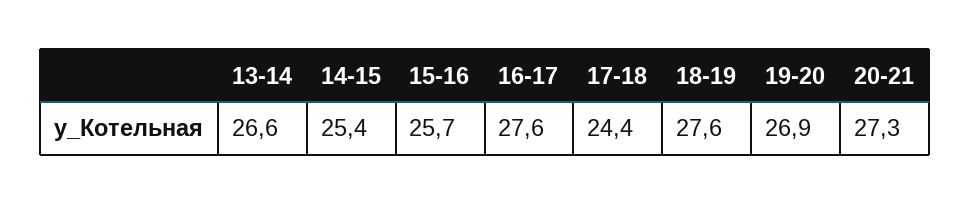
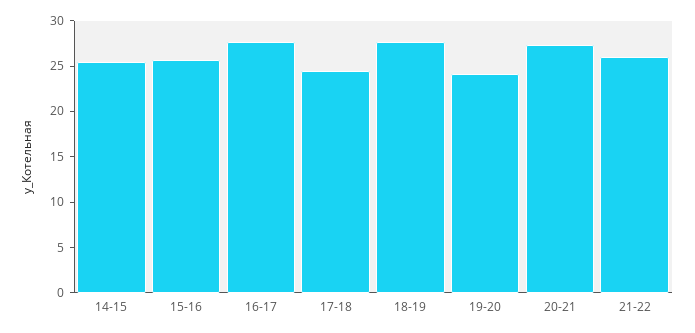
13-14: 26.6 -> none
19-20: 26.9 -> 24
21-22: none -> 26

